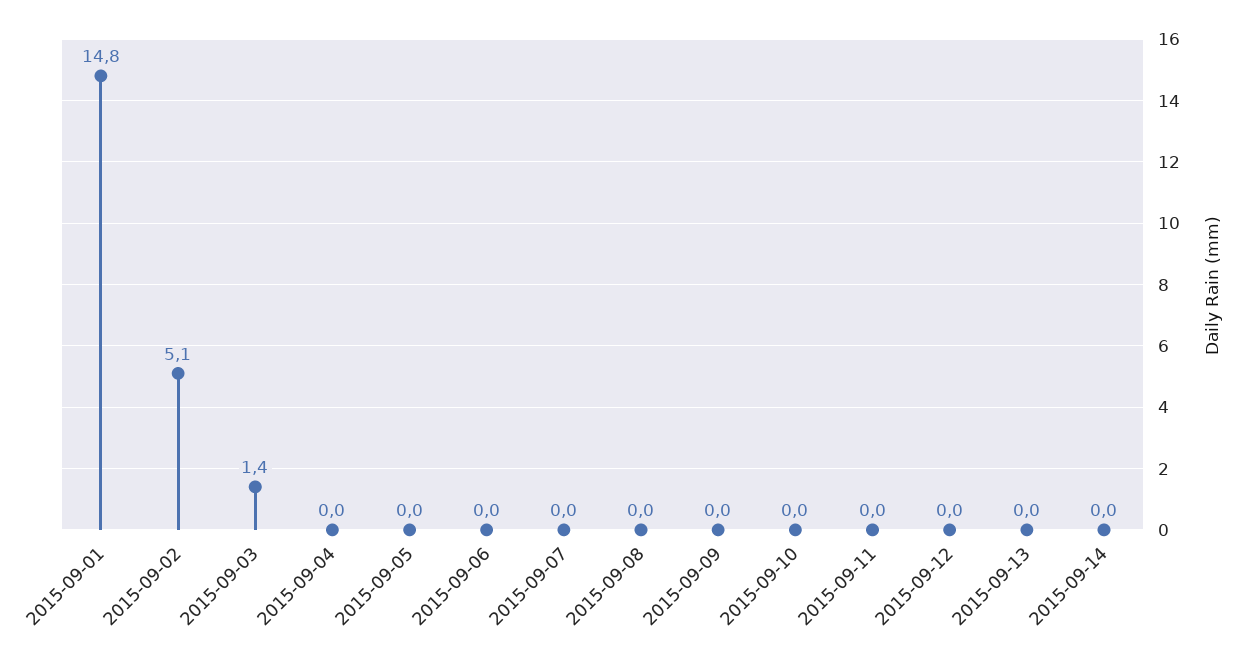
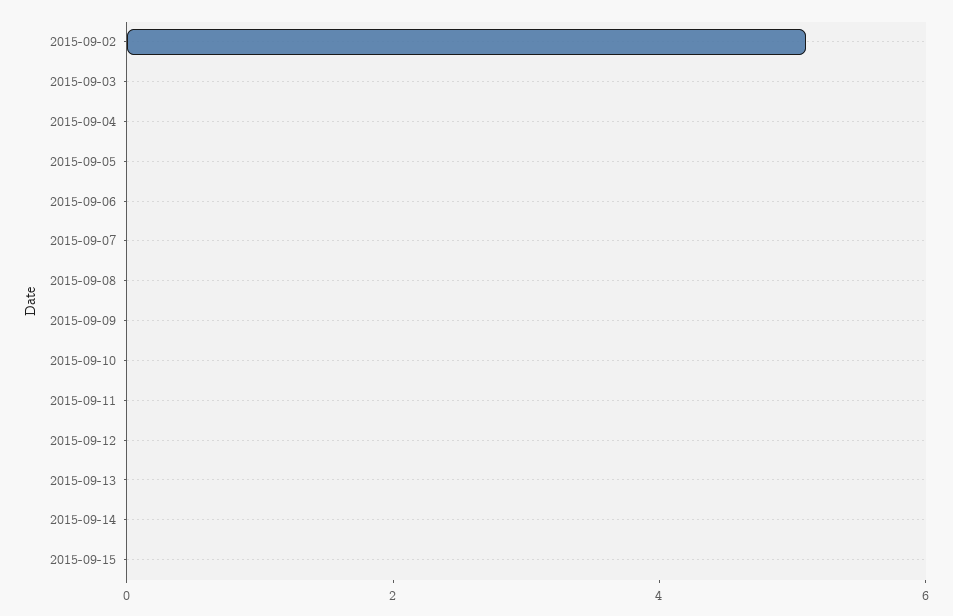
2015-09-01: 14.8 -> none
2015-09-03: 1.4 -> 0
2015-09-15: none -> 0

